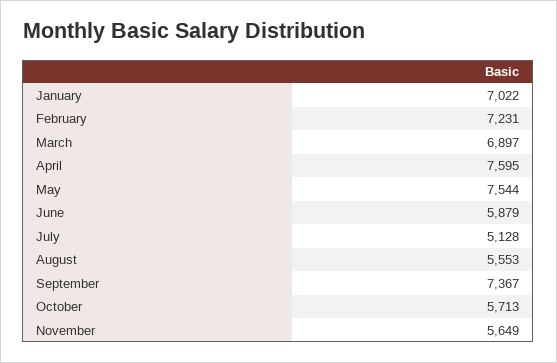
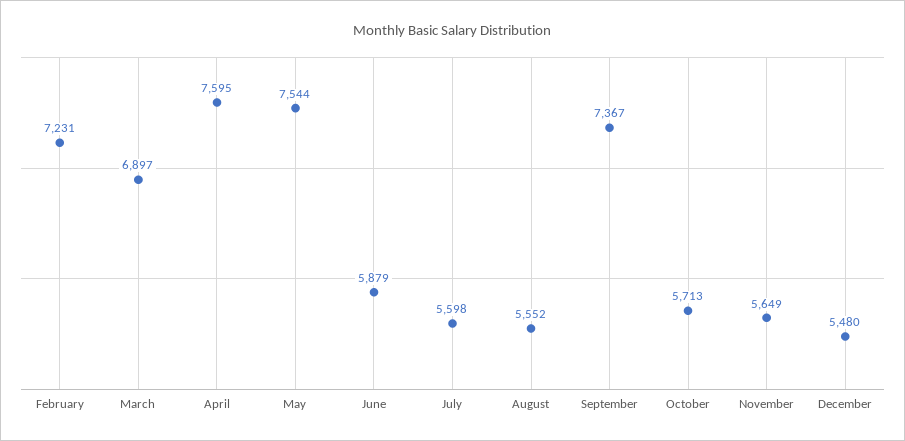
January: 7022 -> none
July: 5128 -> 5598
August: 5553 -> 5552
December: none -> 5480

